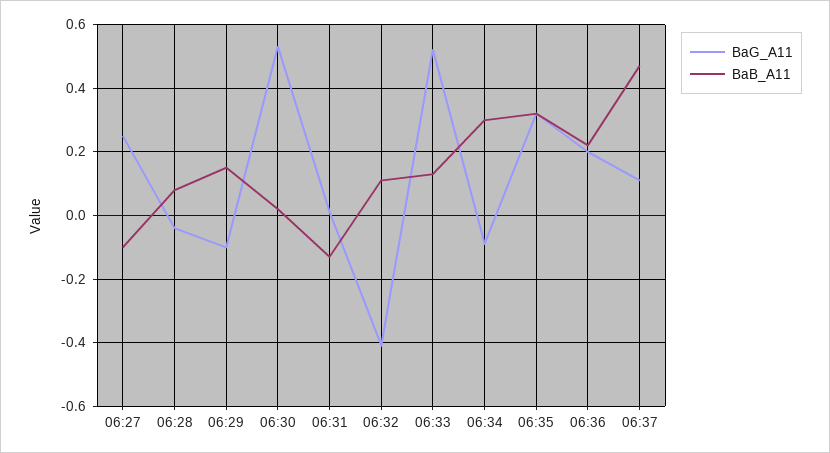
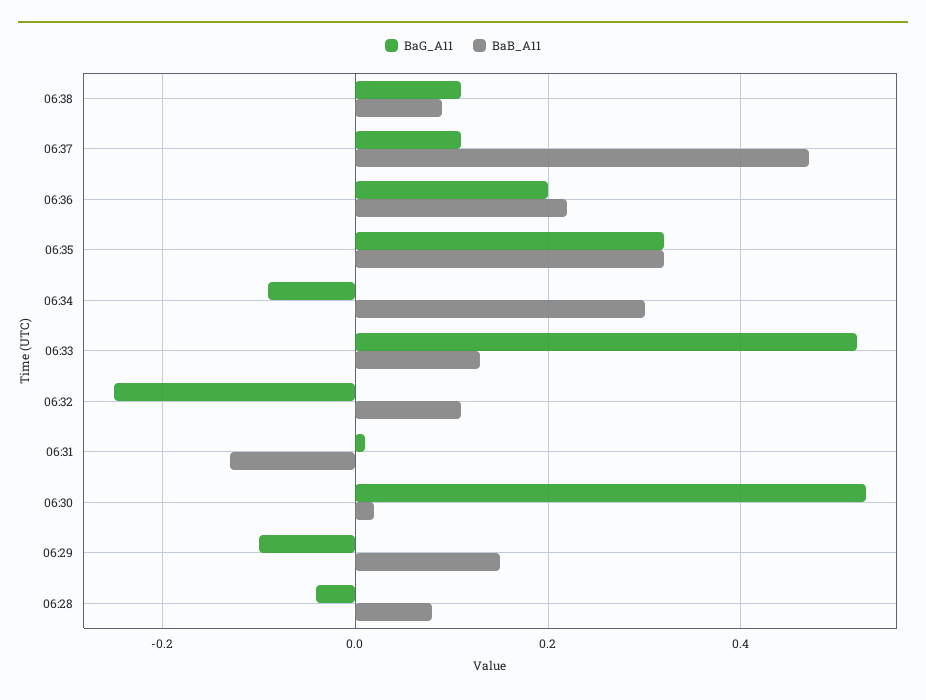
BaG_A11, 06:27: 0.25 -> none
BaB_A11, 06:27: -0.1 -> none
BaG_A11, 06:32: -0.4 -> -0.25
BaG_A11, 06:38: none -> 0.1
BaB_A11, 06:38: none -> 0.1

